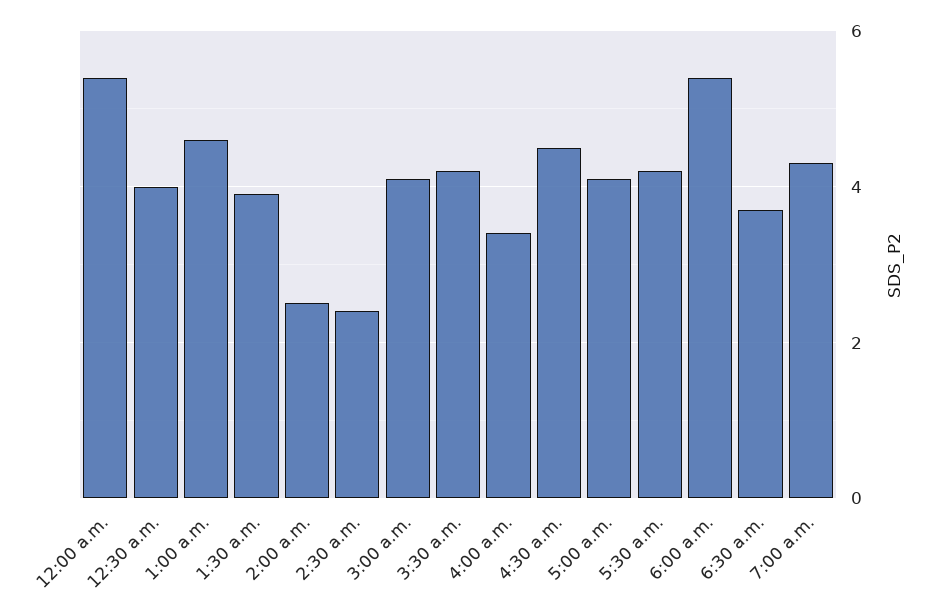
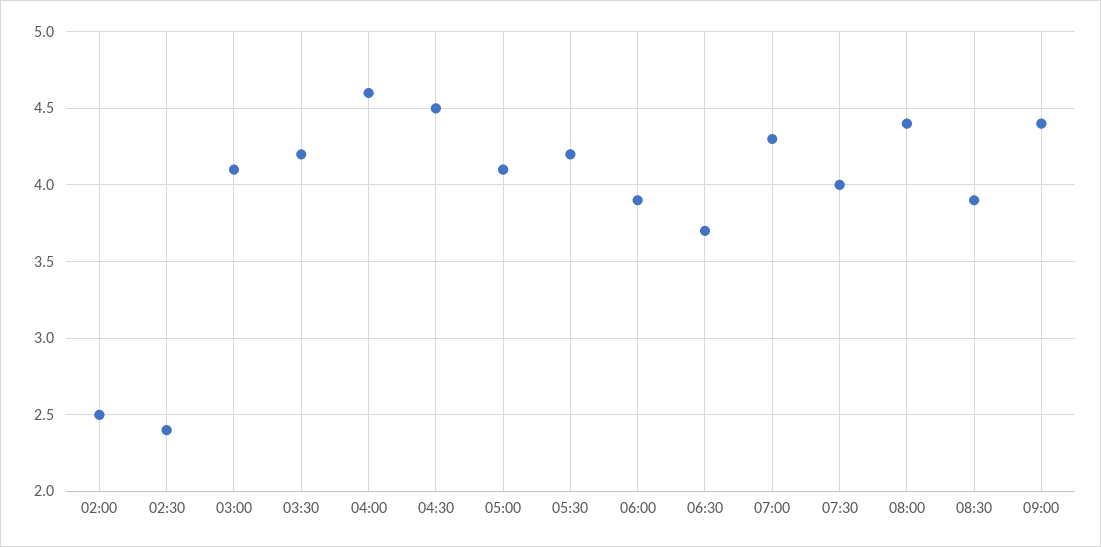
12:00 a.m.: 5.5 -> none
12:30 a.m.: 4 -> none
1:00 a.m.: 4.5 -> none
1:30 a.m.: 4 -> none
4:00 a.m.: 3.5 -> 4.6
6:00 a.m.: 5.5 -> 3.9
07:30: none -> 4
08:00: none -> 4.4
08:30: none -> 3.9
09:00: none -> 4.4

